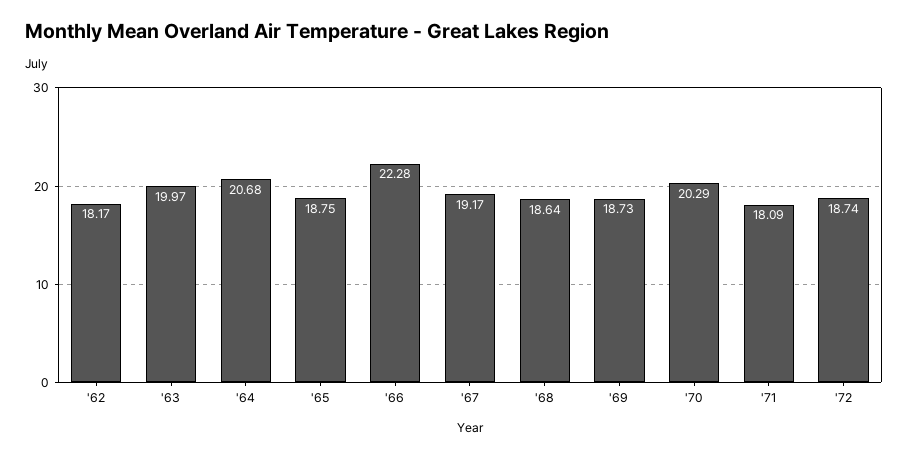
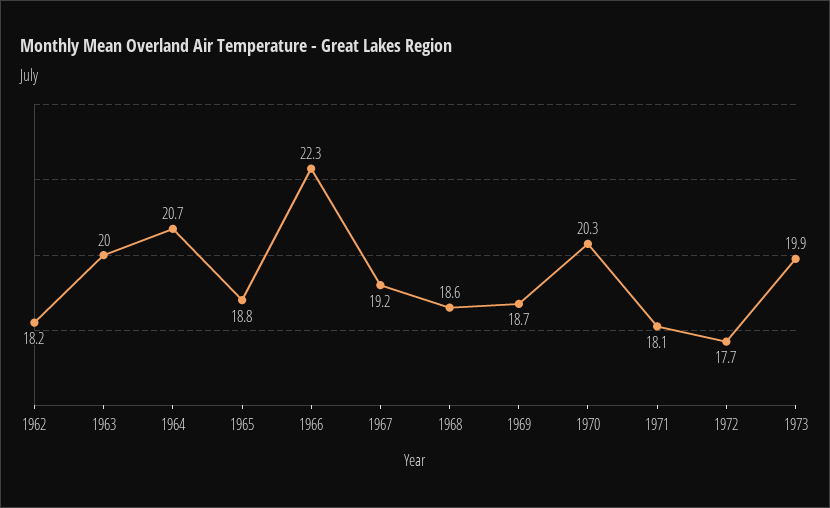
'72: 18.74 -> 17.7
1973: none -> 19.9

